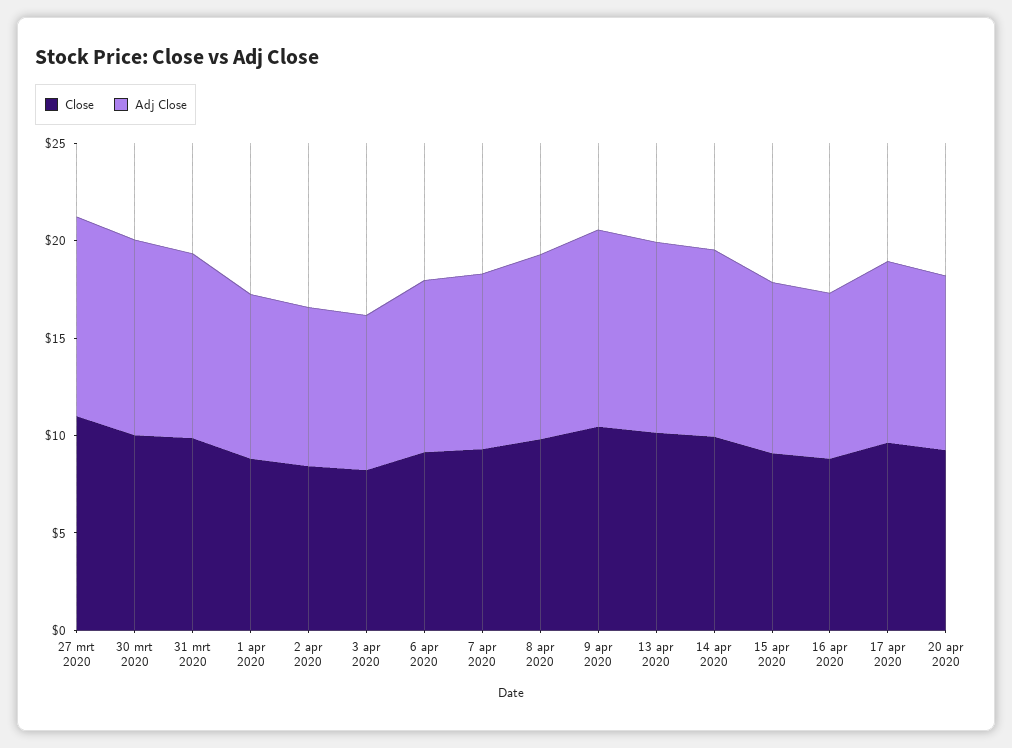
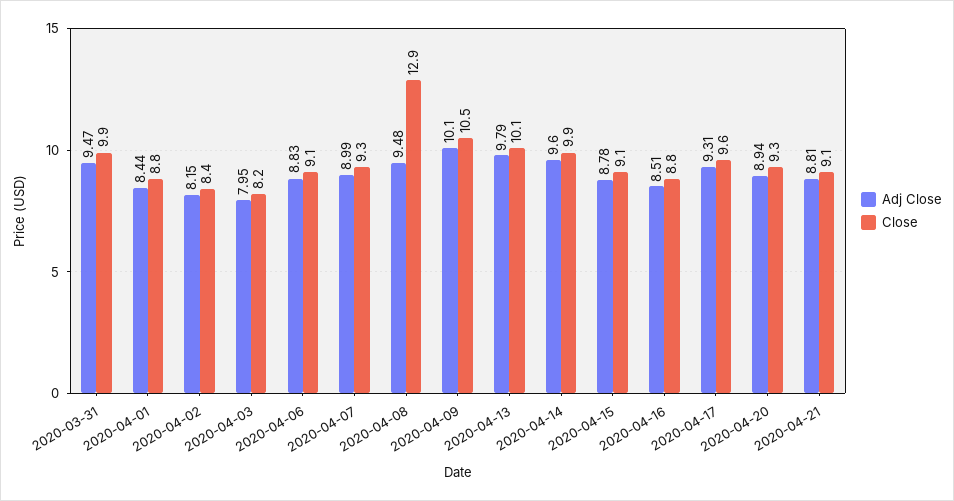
Close, 27 mrt 2020: 11 -> none
Adj Close, 27 mrt 2020: 10 -> none
Close, 30 mrt 2020: 10 -> none
Adj Close, 30 mrt 2020: 10 -> none
Close, 8 apr 2020: 10 -> 12.9
Adj Close, 2020-04-21: none -> 8.81
Close, 2020-04-21: none -> 9.1

